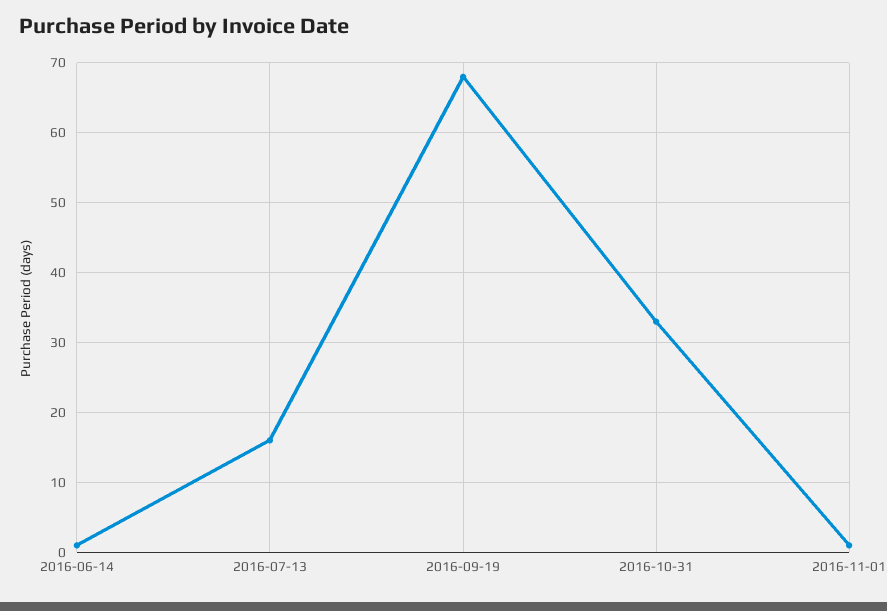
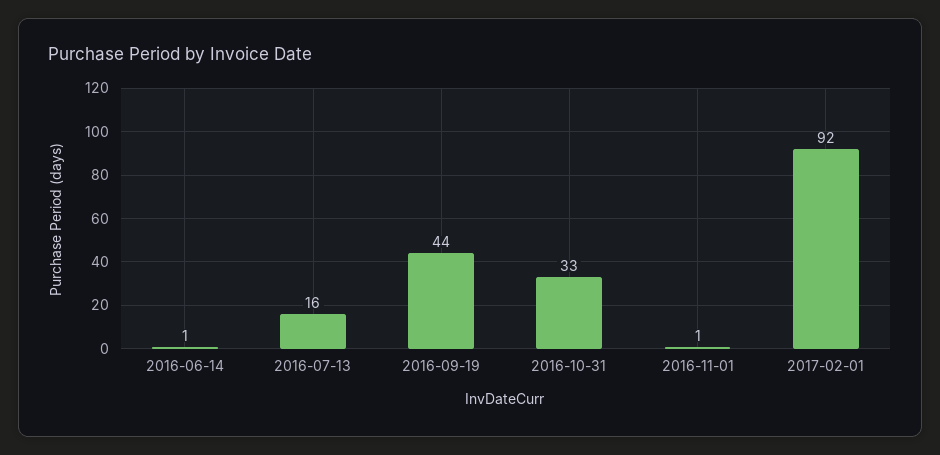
2016-09-19: 68 -> 44
2017-02-01: none -> 92

